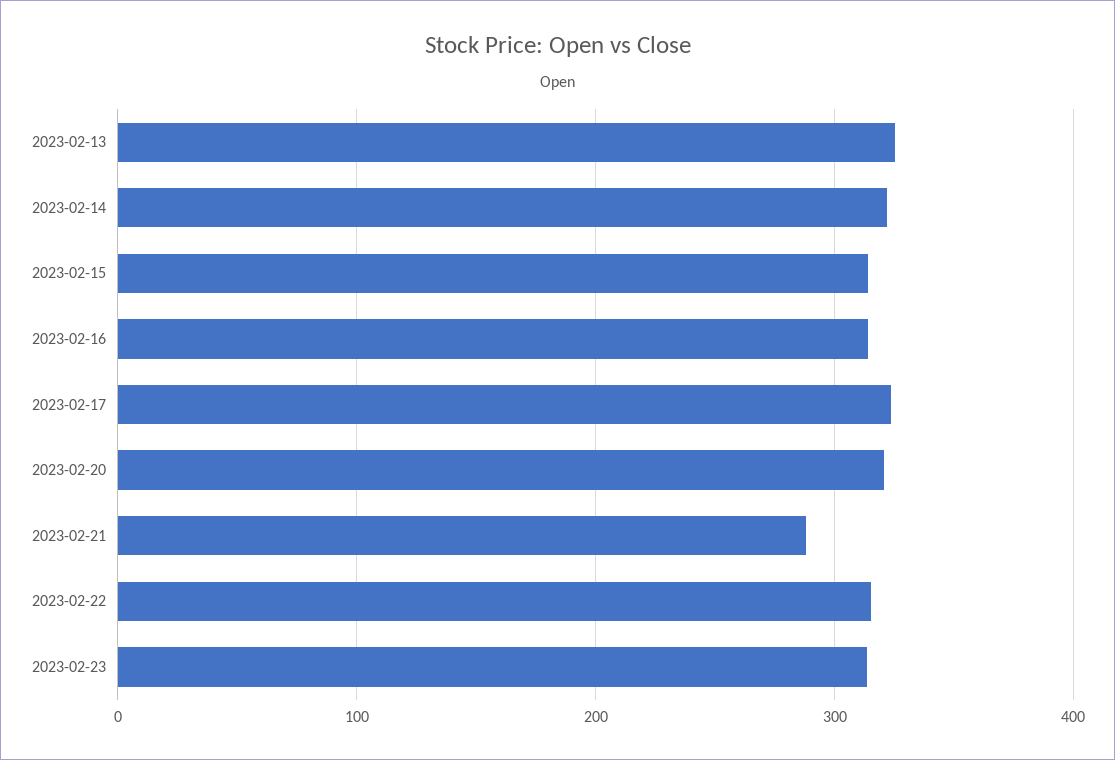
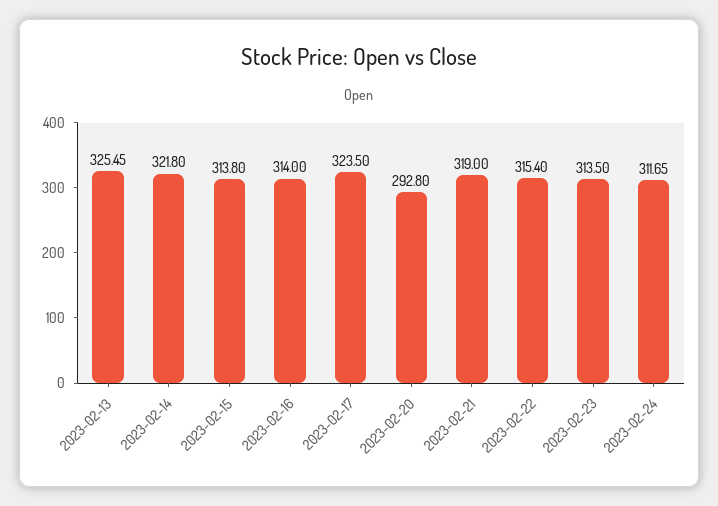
2023-02-20: 320 -> 292.8
2023-02-21: 290 -> 319
2023-02-24: none -> 311.65

